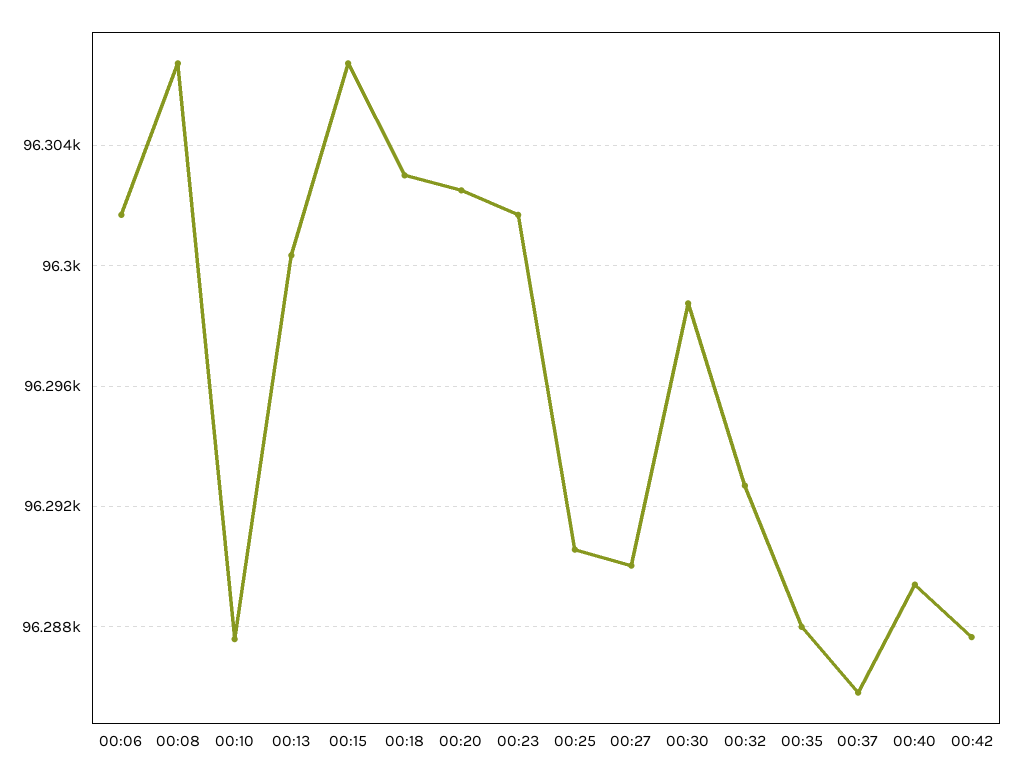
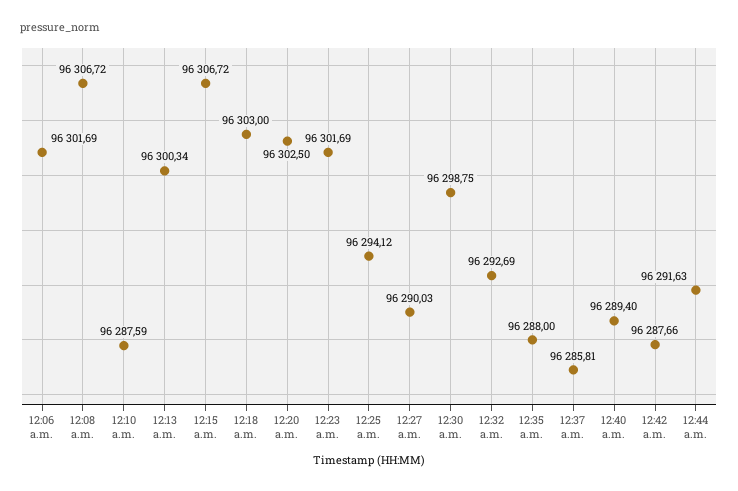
00:25: 96290.5 -> 96294.12
12:44 a.m.: none -> 96291.63

